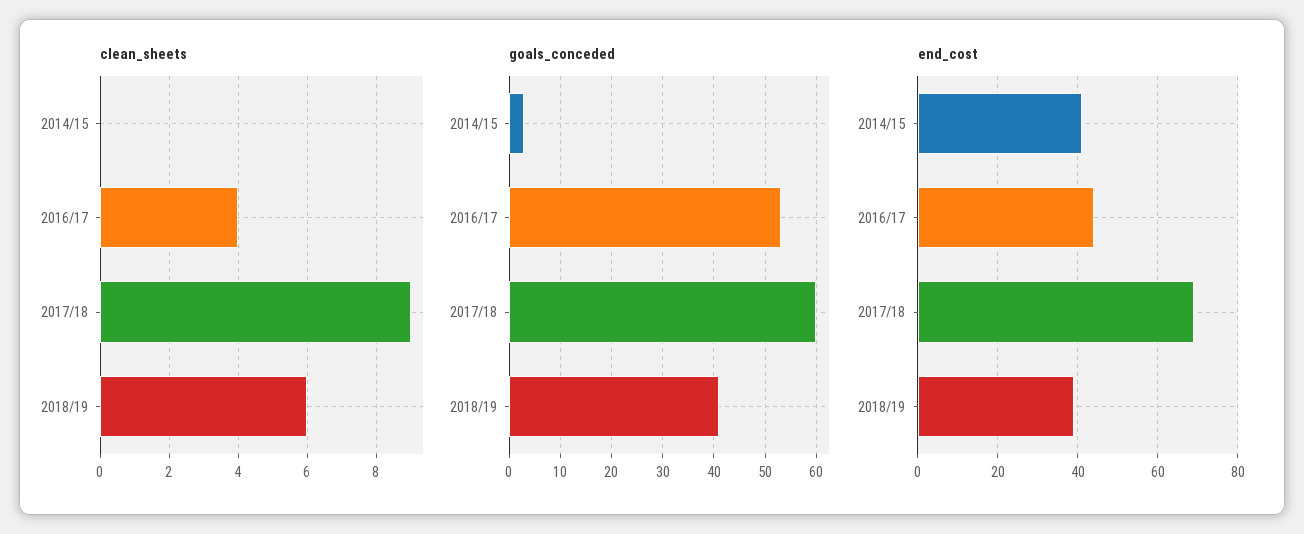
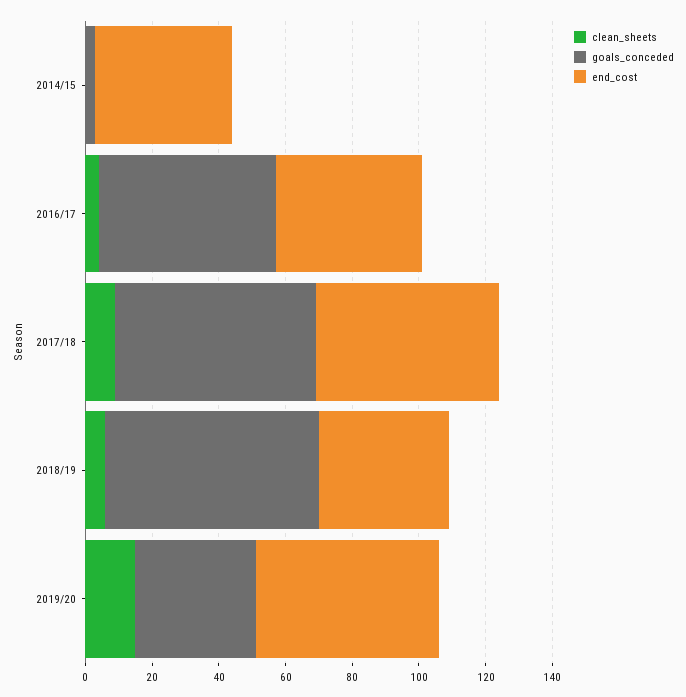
goals_conceded, 2018/19: 40 -> 65
end_cost, 2017/18: 70 -> 55
clean_sheets, 2019/20: none -> 15
goals_conceded, 2019/20: none -> 35
end_cost, 2019/20: none -> 55

